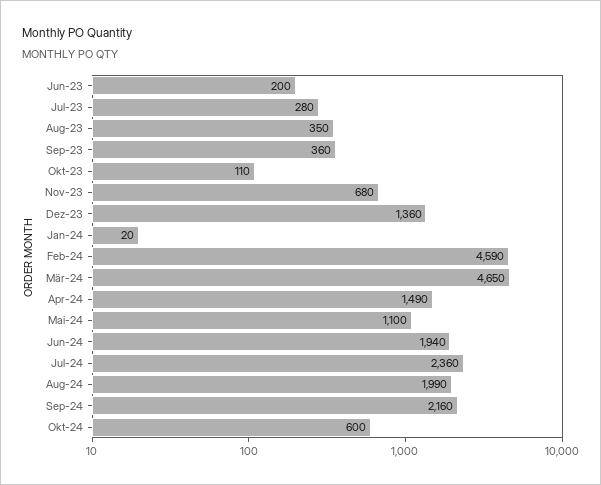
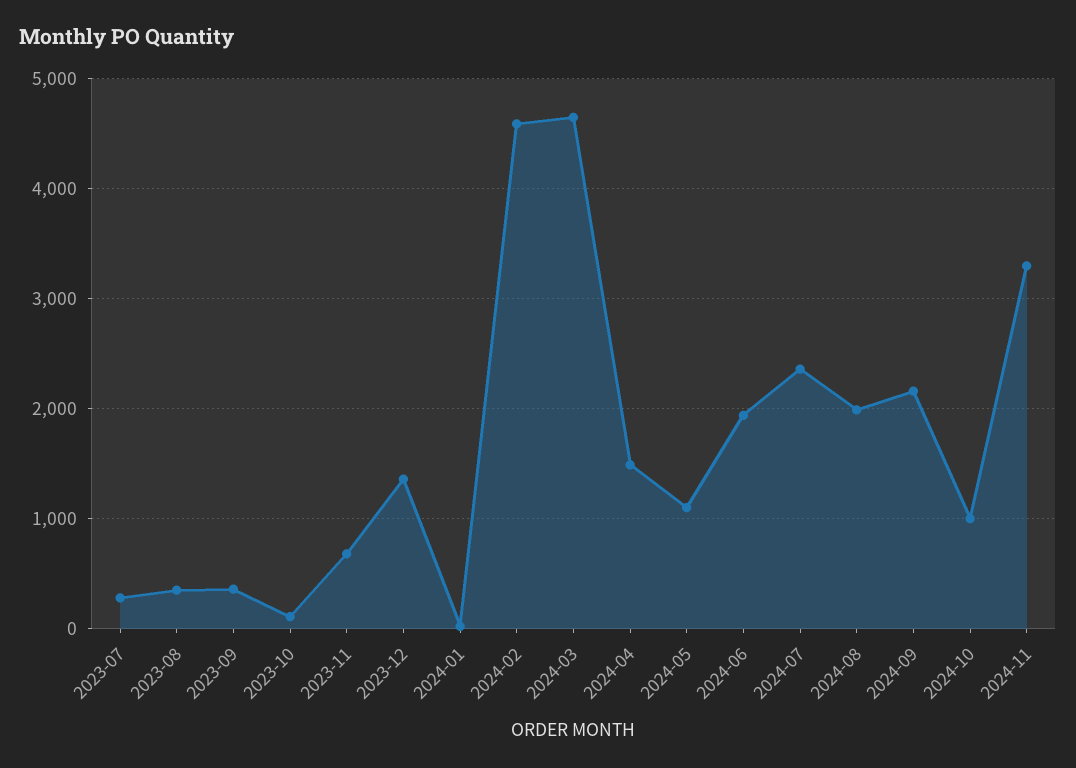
Jun-23: 200 -> none
Okt-24: 600 -> 1000
2024-11: none -> 3300

